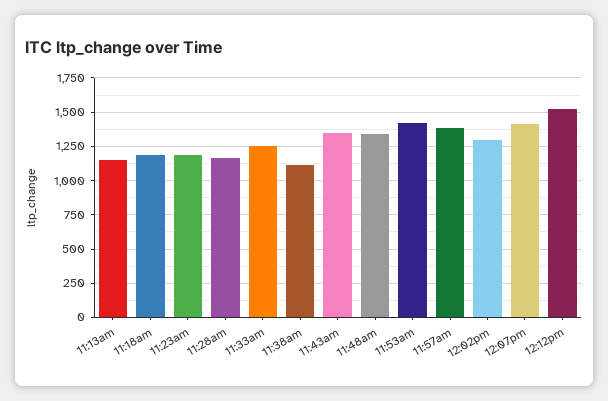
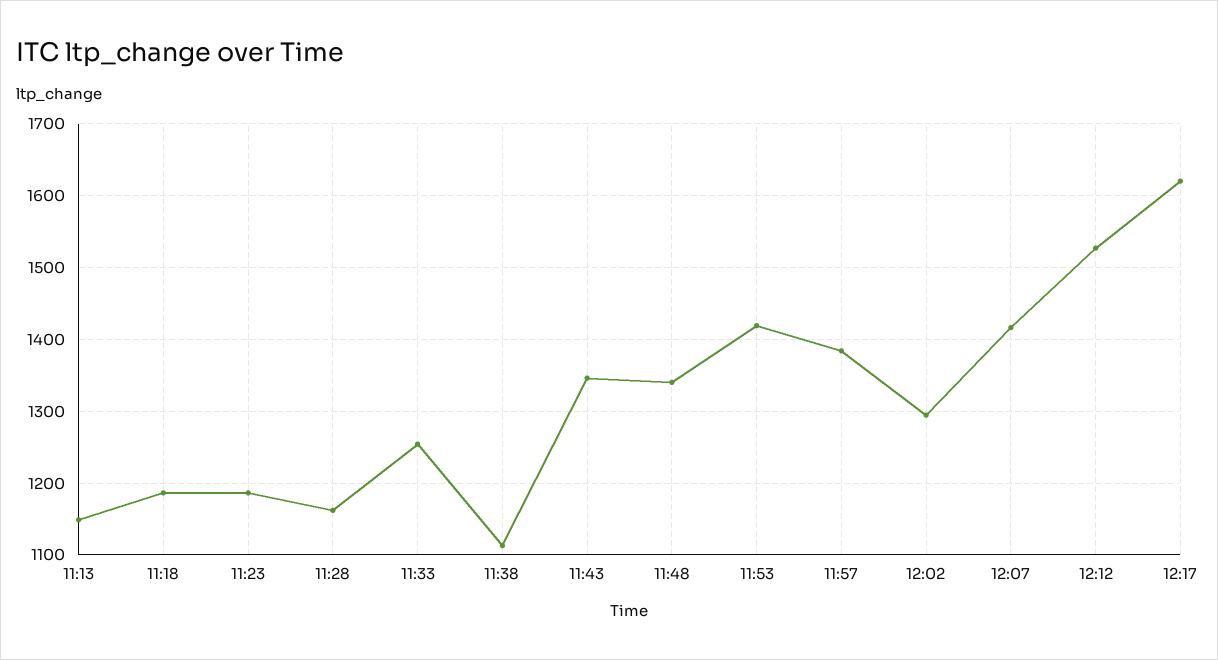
12:17: none -> 1620

